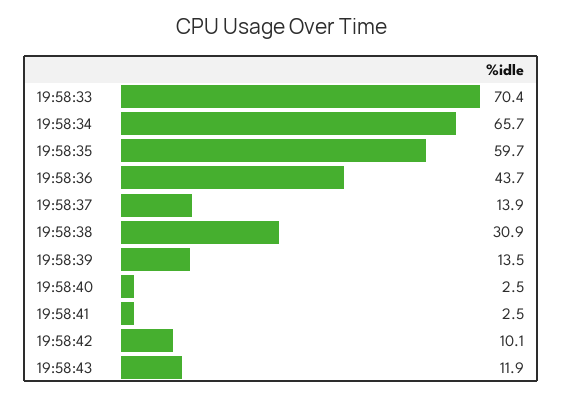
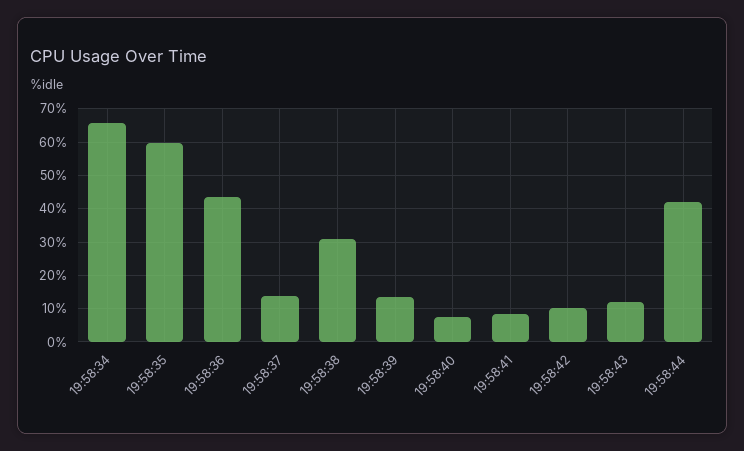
19:58:33: 70.4 -> none
19:58:40: 2.5 -> 8
19:58:41: 2.5 -> 8
19:58:44: none -> 42

